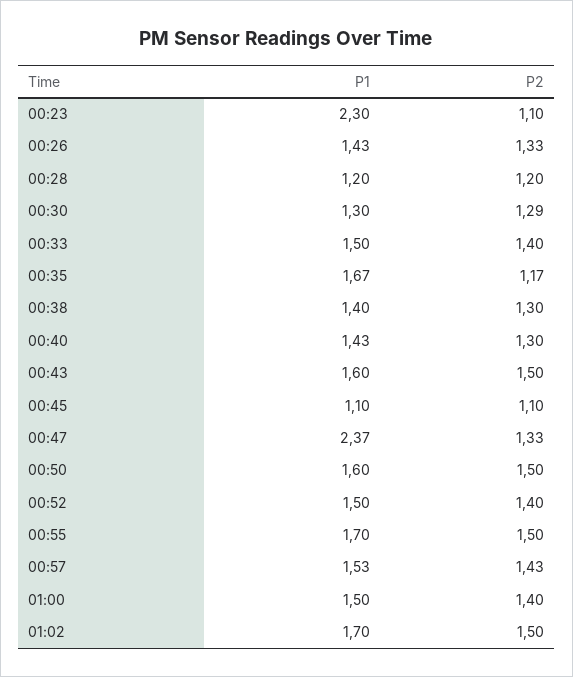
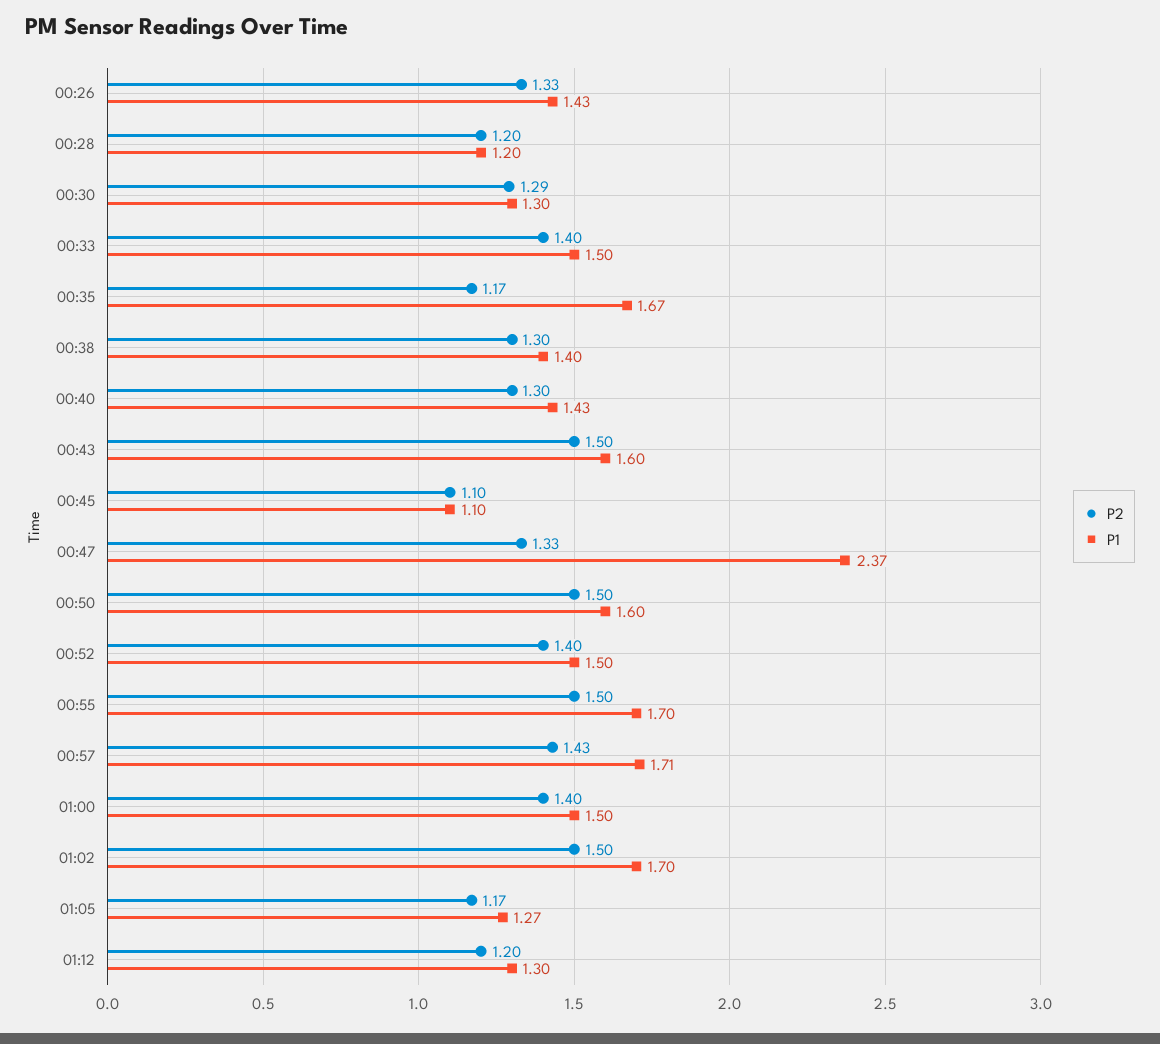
P1, 00:23: 2.3 -> none
P2, 00:23: 1.1 -> none
P1, 00:57: 1.53 -> 1.71
P2, 01:05: none -> 1.17
P1, 01:05: none -> 1.27
P2, 01:12: none -> 1.2
P1, 01:12: none -> 1.3

